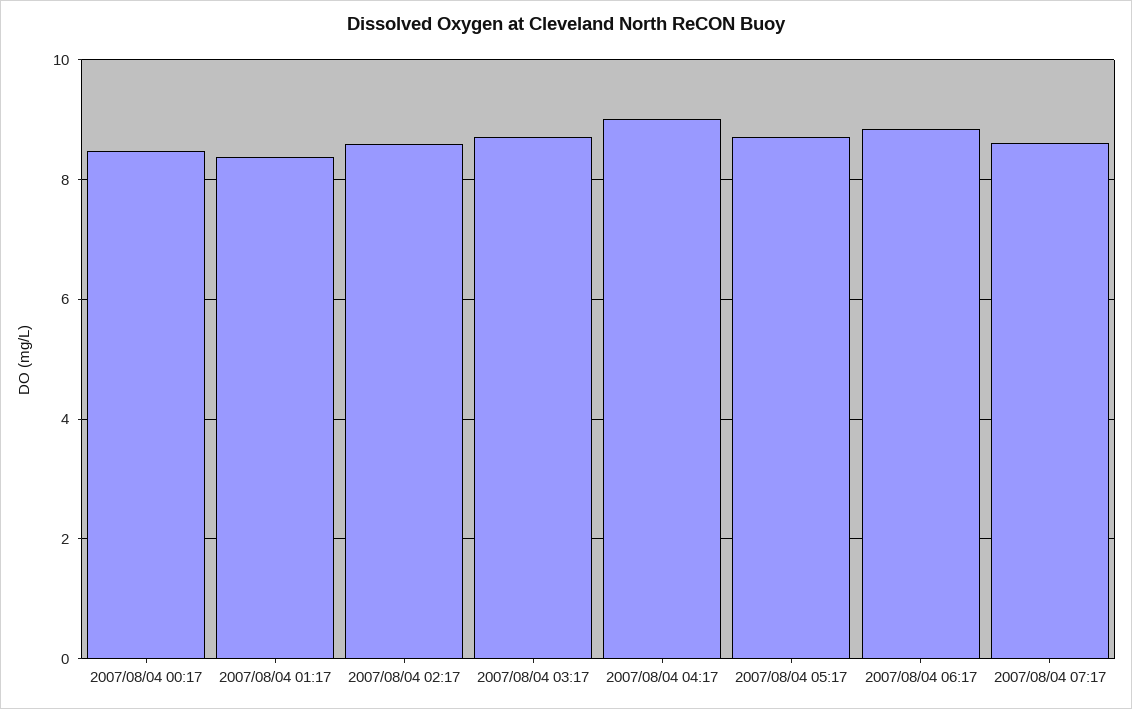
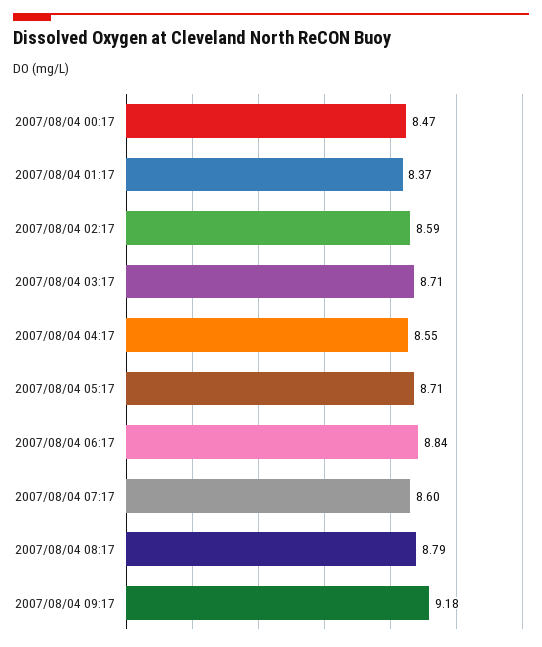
2007/08/04 04:17: 9 -> 8.55
2007/08/04 08:17: none -> 8.79
2007/08/04 09:17: none -> 9.18

